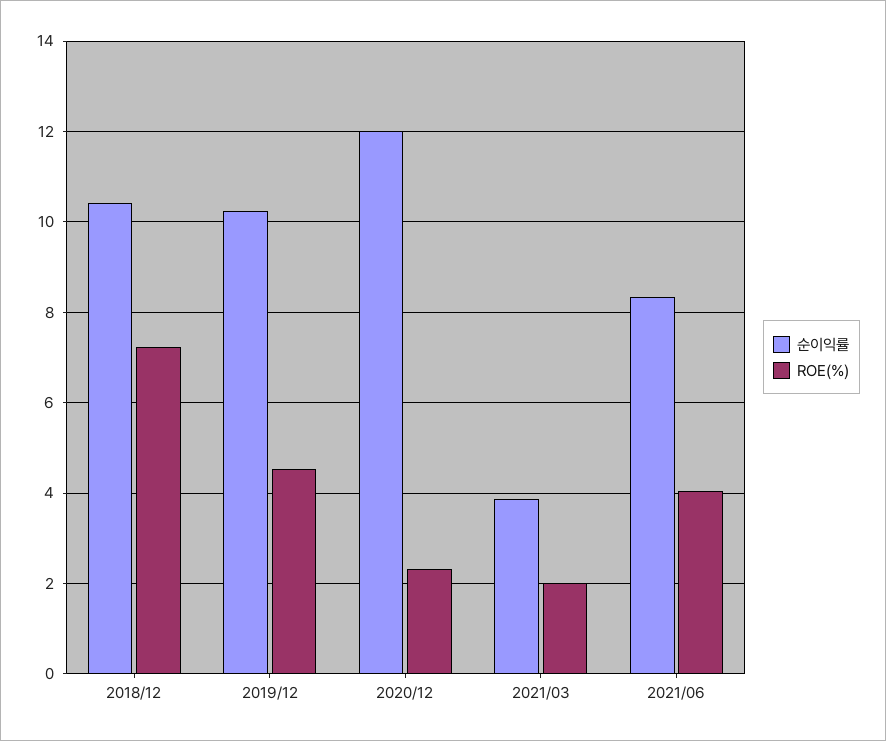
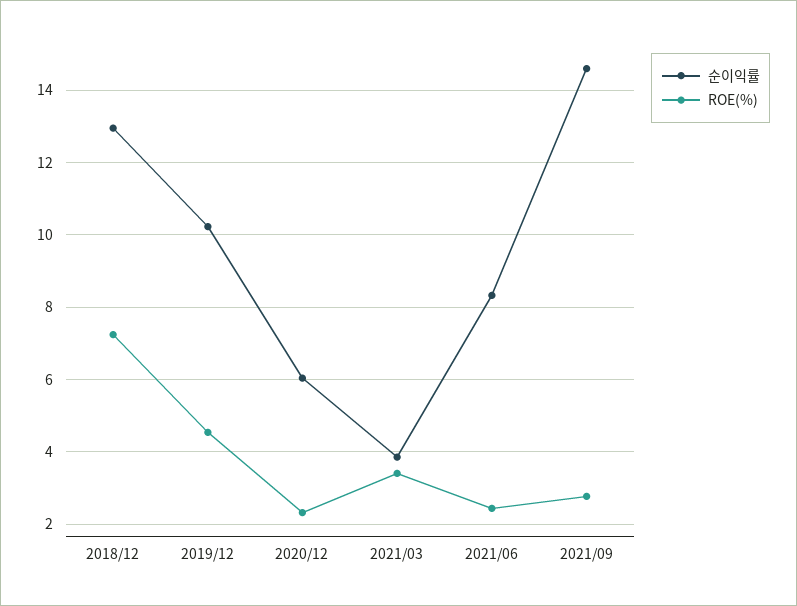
순이익률, 2018/12: 10.4 -> 13
순이익률, 2020/12: 12 -> 6
ROE(%), 2021/03: 2 -> 3.4
ROE(%), 2021/06: 4 -> 2.4
순이익률, 2021/09: none -> 14.6
ROE(%), 2021/09: none -> 2.8

